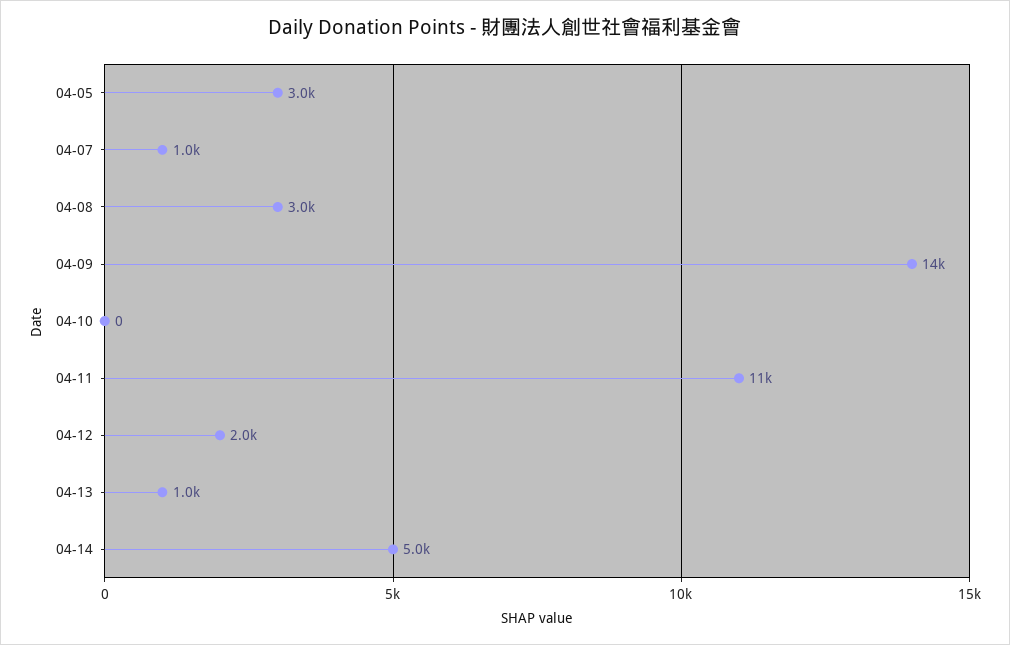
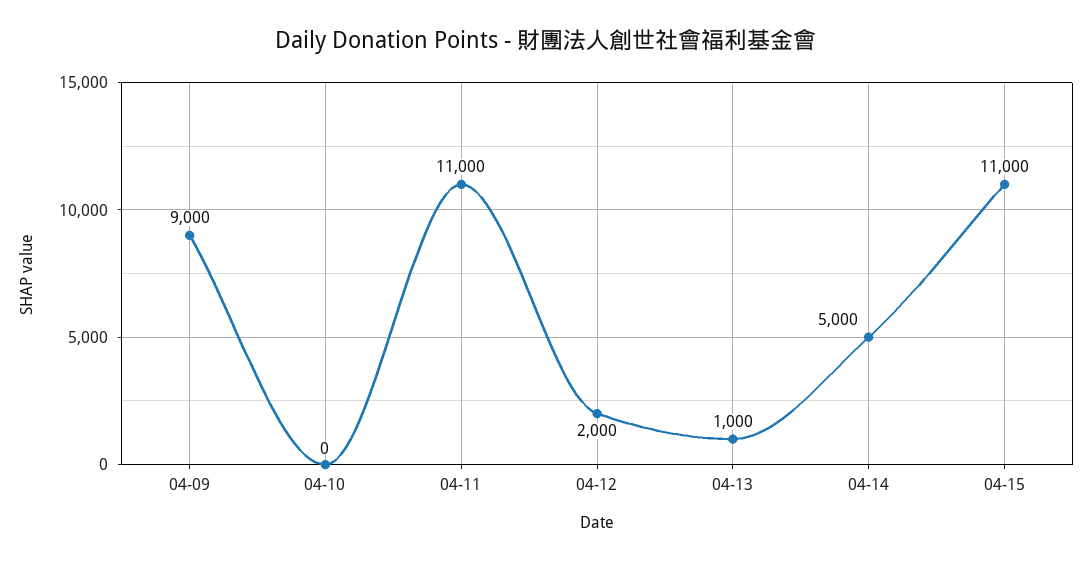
04-05: 3000 -> none
04-07: 1000 -> none
04-08: 3000 -> none
04-09: 14000 -> 9000
04-15: none -> 11000

